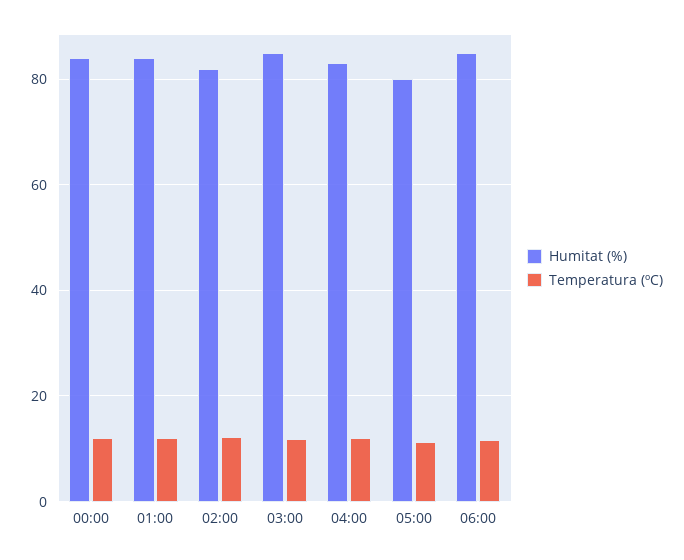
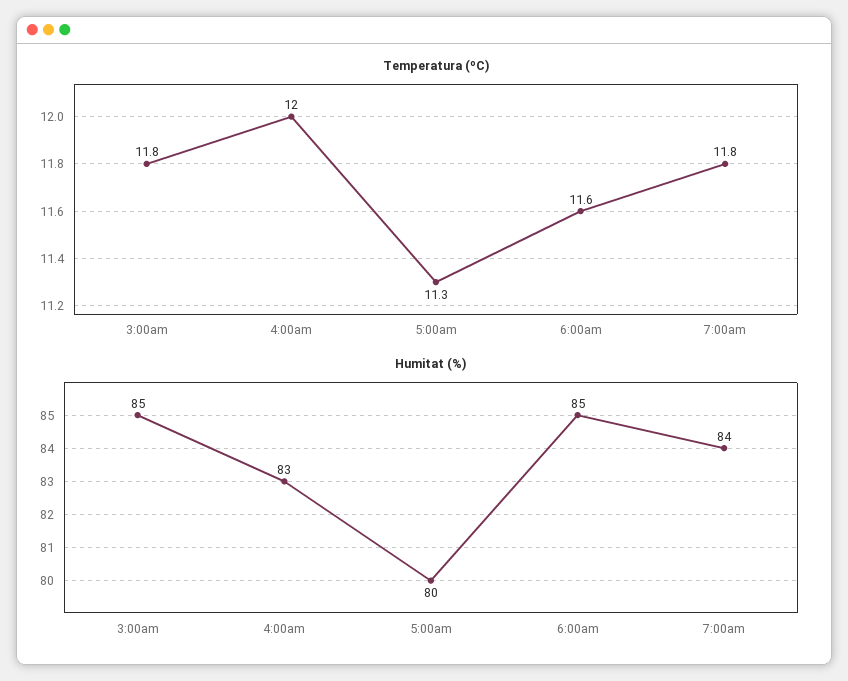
Humitat (%), 00:00: 84 -> none
Temperatura (ºC), 00:00: 12 -> none
Humitat (%), 01:00: 84 -> none
Temperatura (ºC), 01:00: 12 -> none
Humitat (%), 02:00: 82 -> none
Temperatura (ºC), 02:00: 12 -> none
Temperatura (ºC), 7:00am: none -> 11.8
Humitat (%), 7:00am: none -> 84

